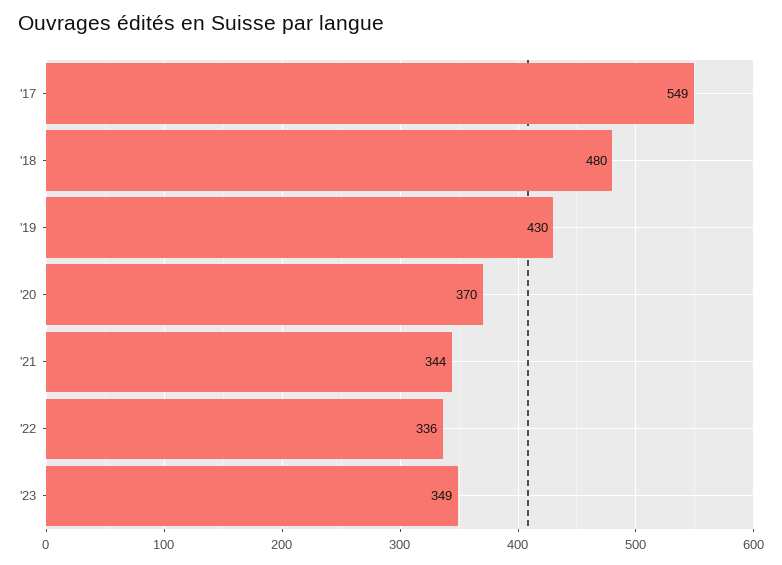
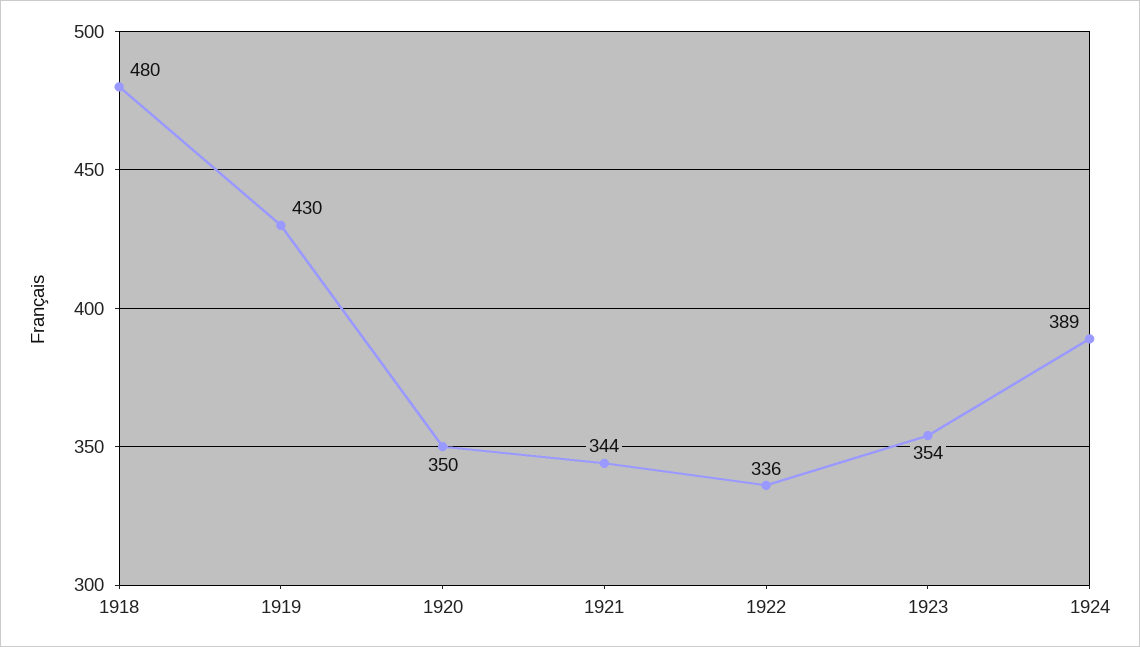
'17: 549 -> none
'20: 370 -> 350
'23: 349 -> 354
1924: none -> 389

